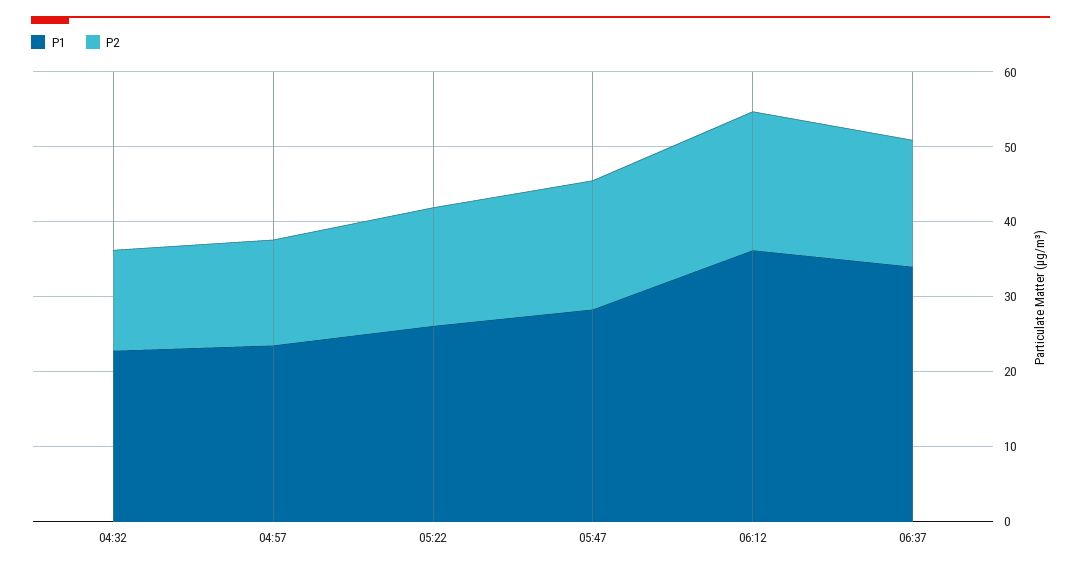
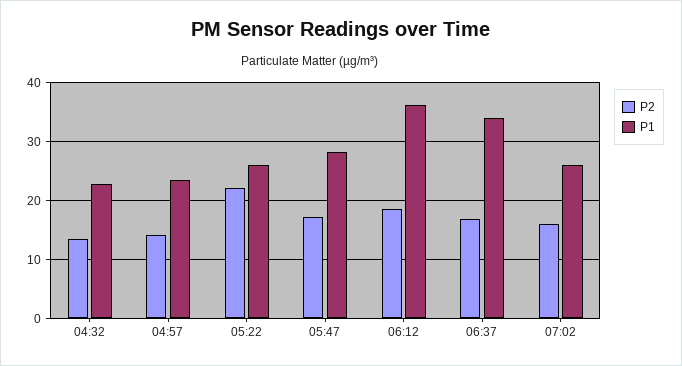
P2, 05:22: 16 -> 22
P2, 07:02: none -> 16
P1, 07:02: none -> 26

